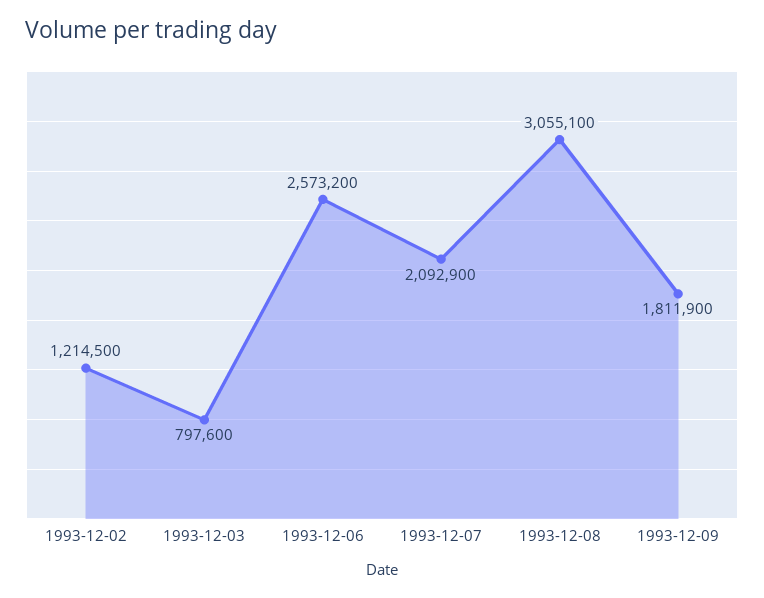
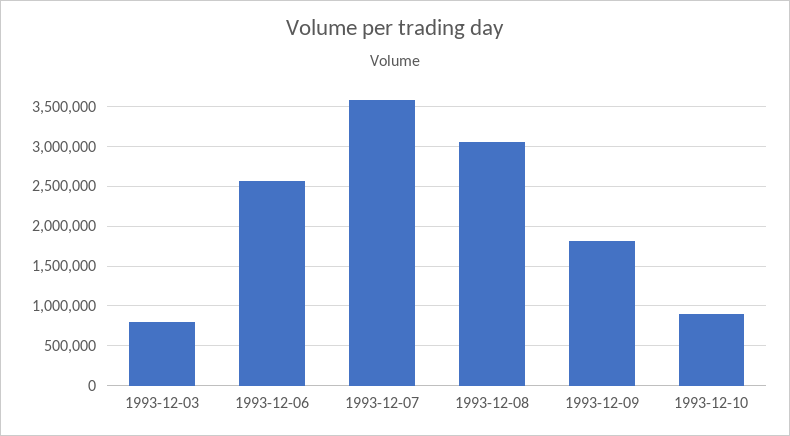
1993-12-02: 1214500 -> none
1993-12-07: 2092900 -> 3600000
1993-12-10: none -> 900000

